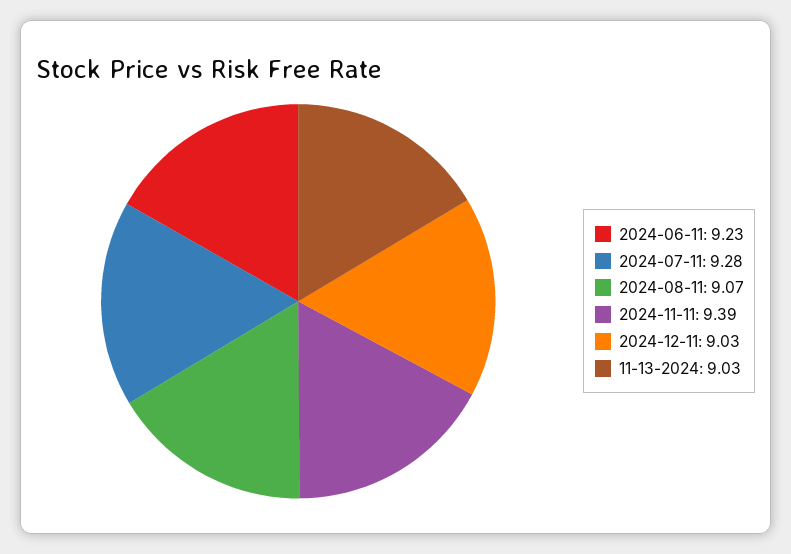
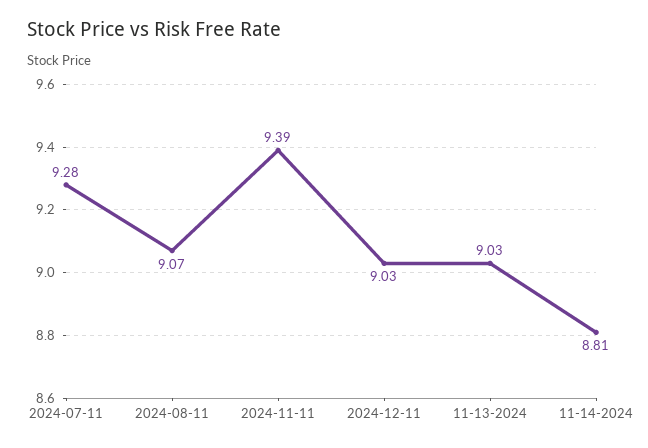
2024-06-11: 9.23 -> none
11-14-2024: none -> 8.81

